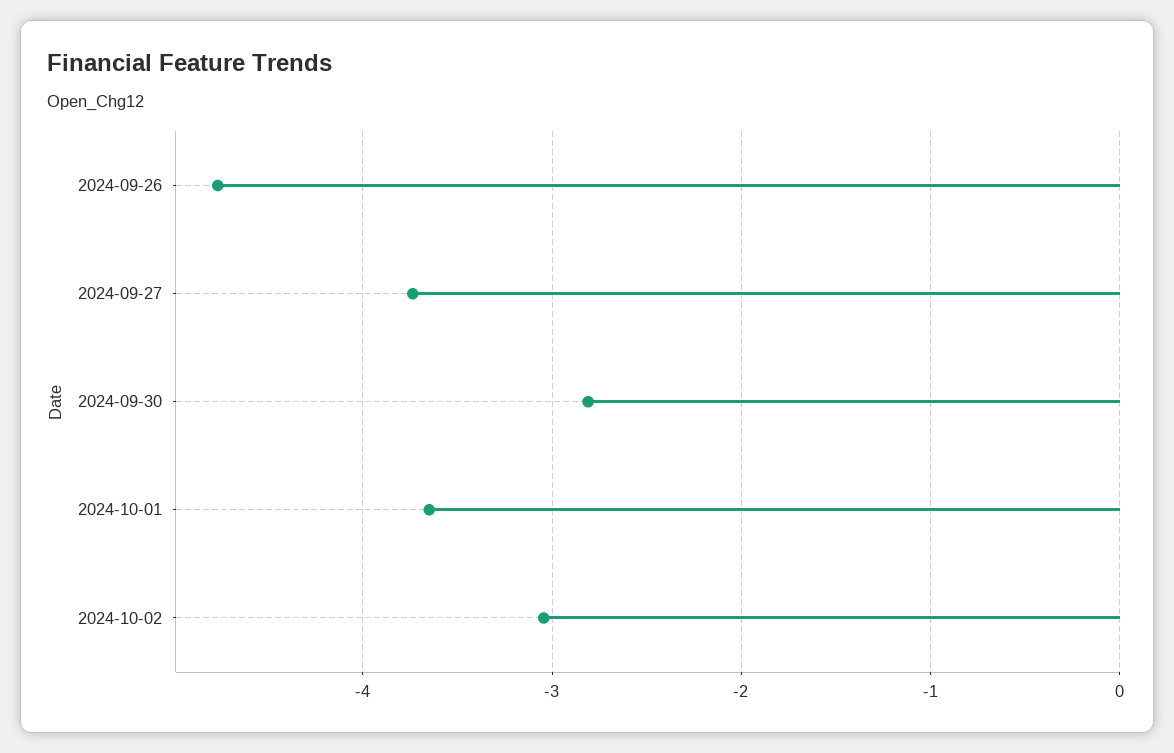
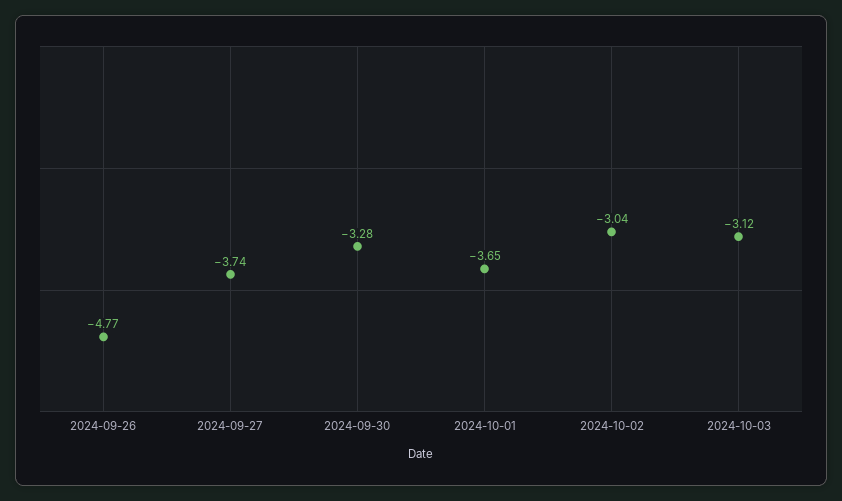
2024-09-30: -2.8 -> -3.28
2024-10-03: none -> -3.12

